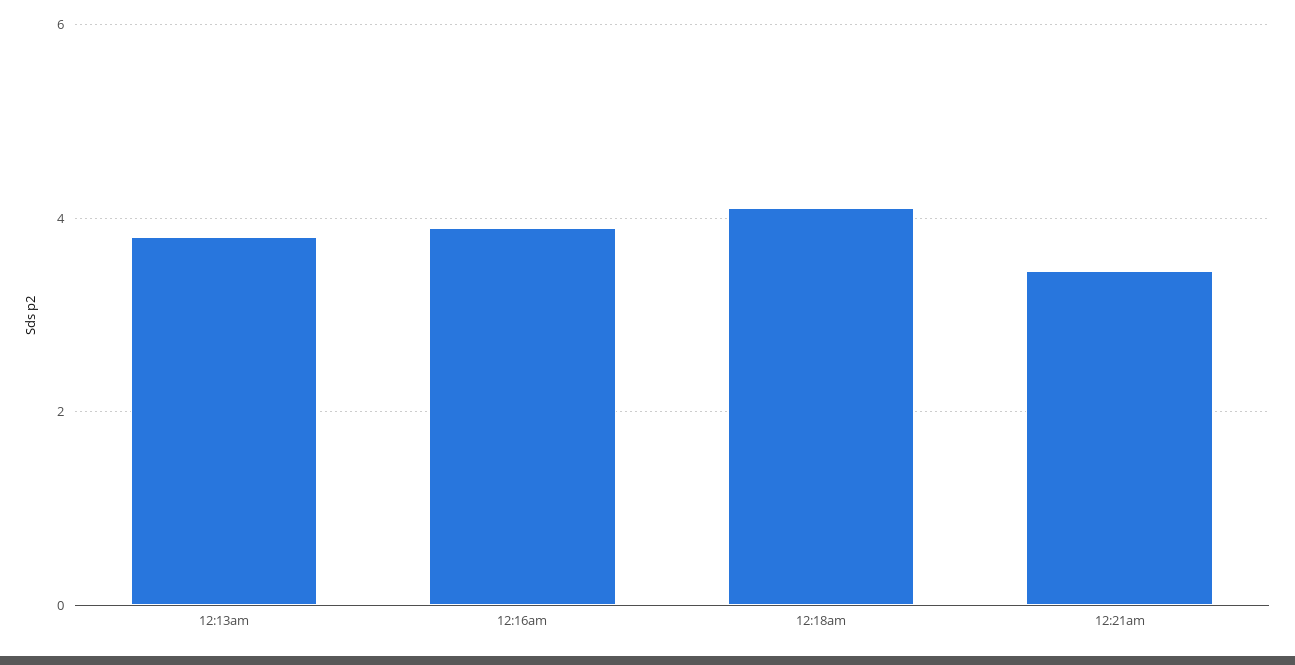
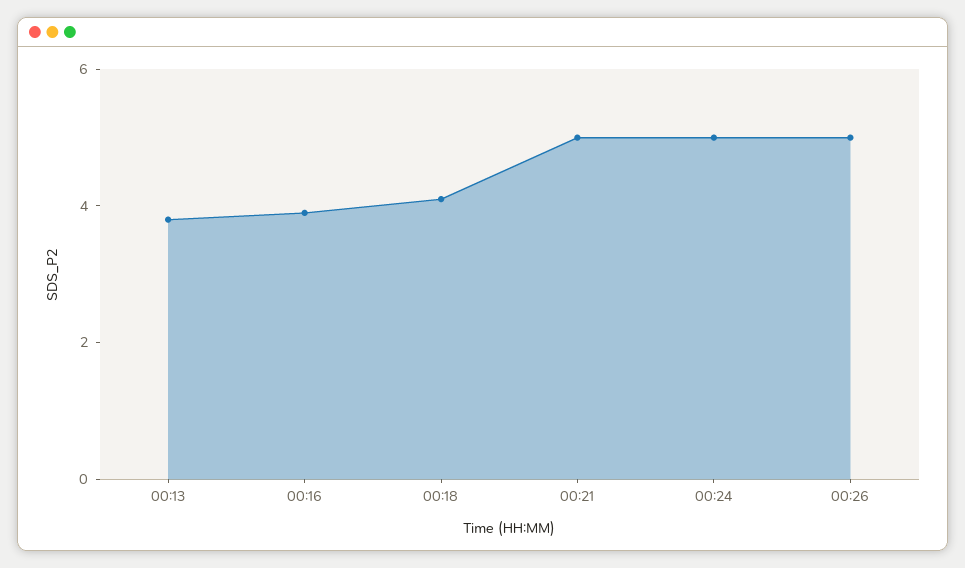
12:21am: 3.4 -> 5
00:24: none -> 5
00:26: none -> 5

